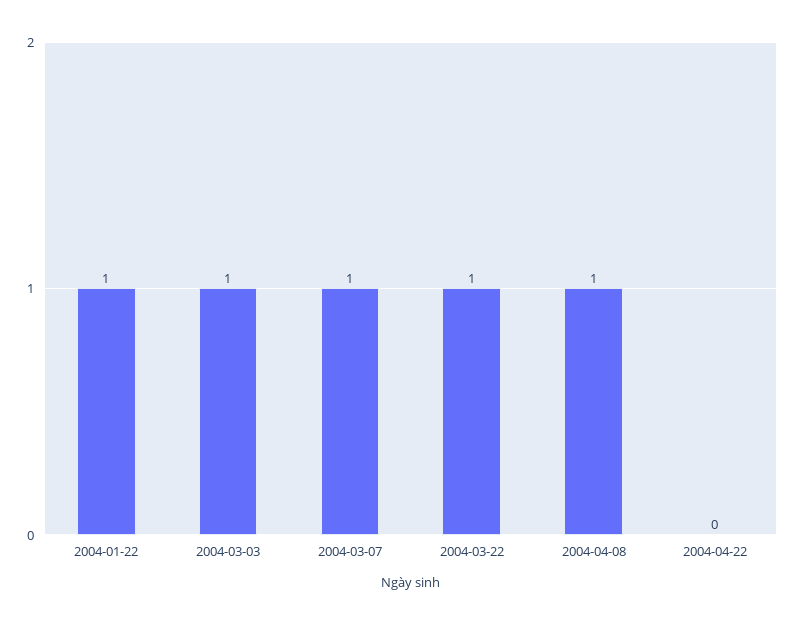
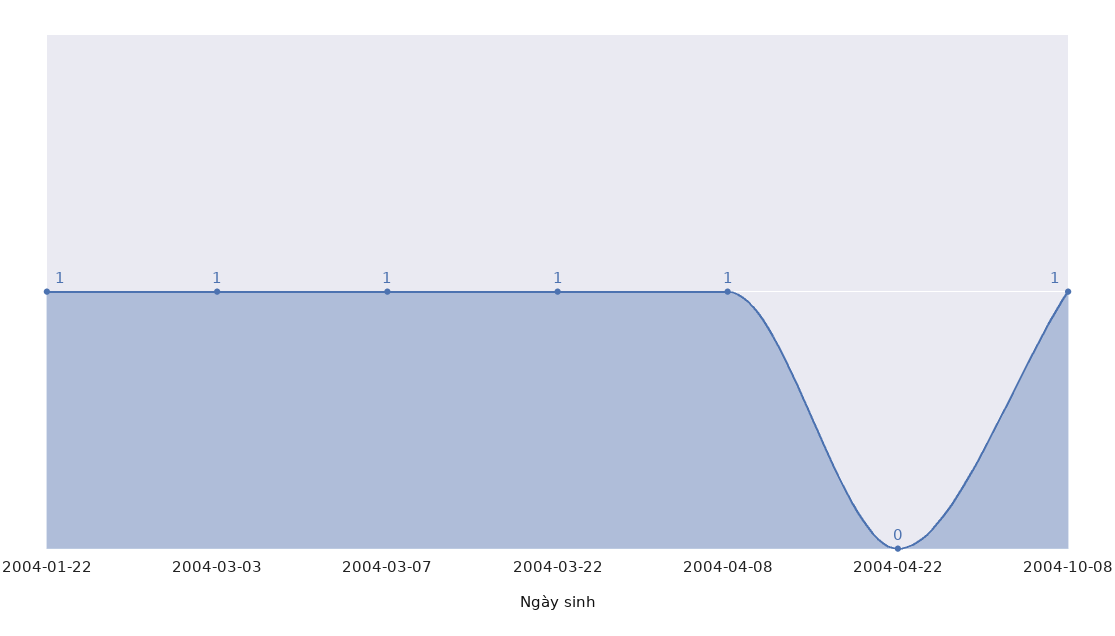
2004-10-08: none -> 1

